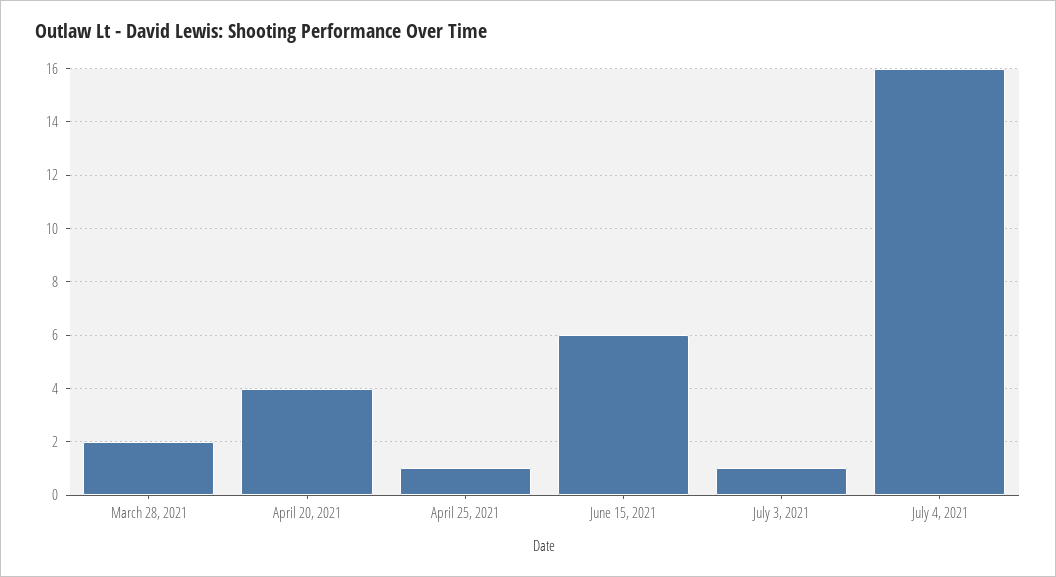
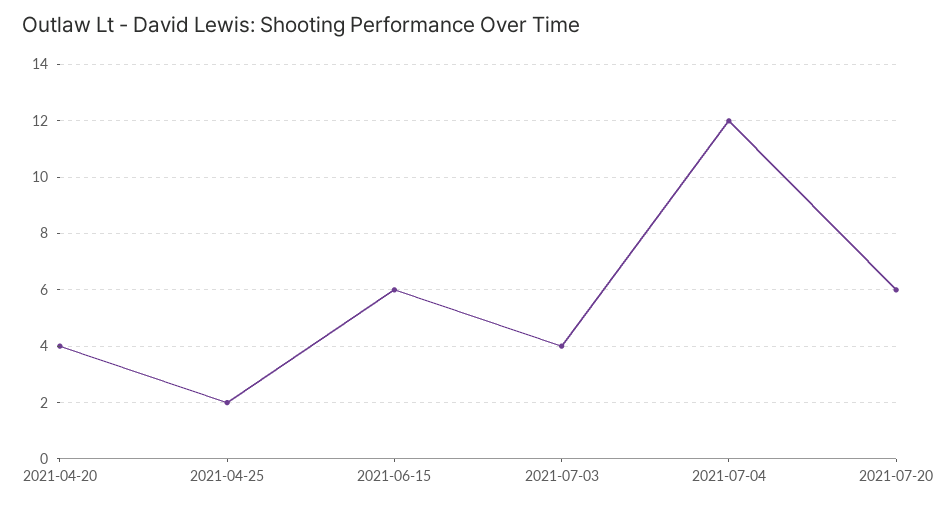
March 28, 2021: 2 -> none
April 25, 2021: 1 -> 2
July 3, 2021: 1 -> 4
July 4, 2021: 16 -> 12
2021-07-20: none -> 6

